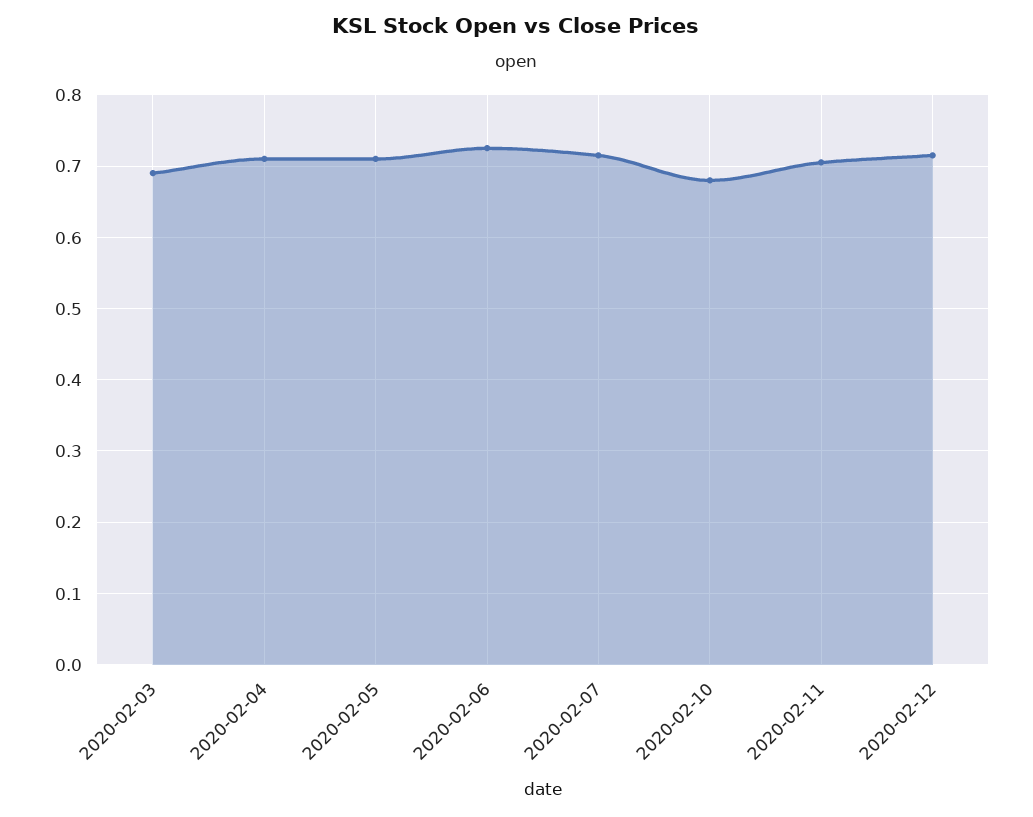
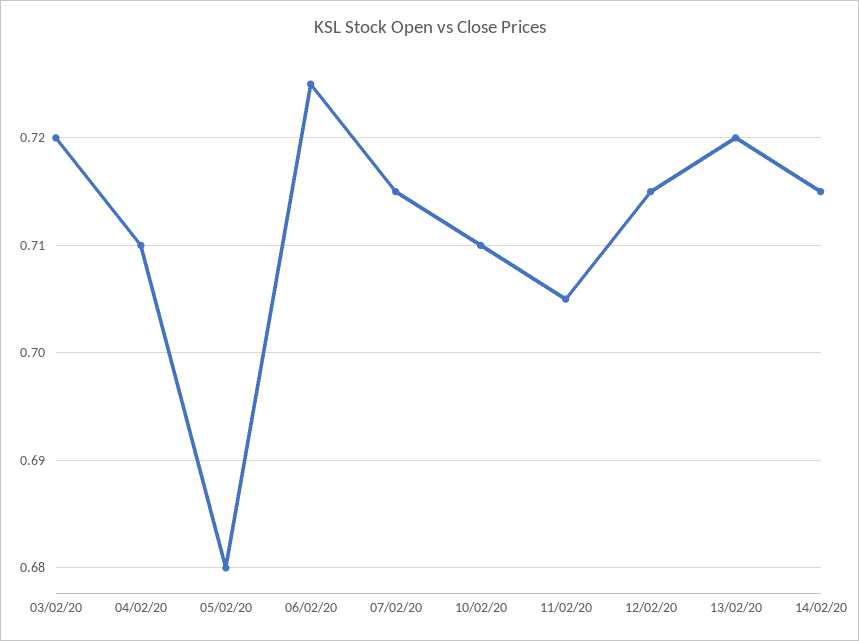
2020-02-03: 0.69 -> 0.72
2020-02-05: 0.71 -> 0.68
2020-02-10: 0.68 -> 0.71
13/02/20: none -> 0.72
14/02/20: none -> 0.715

